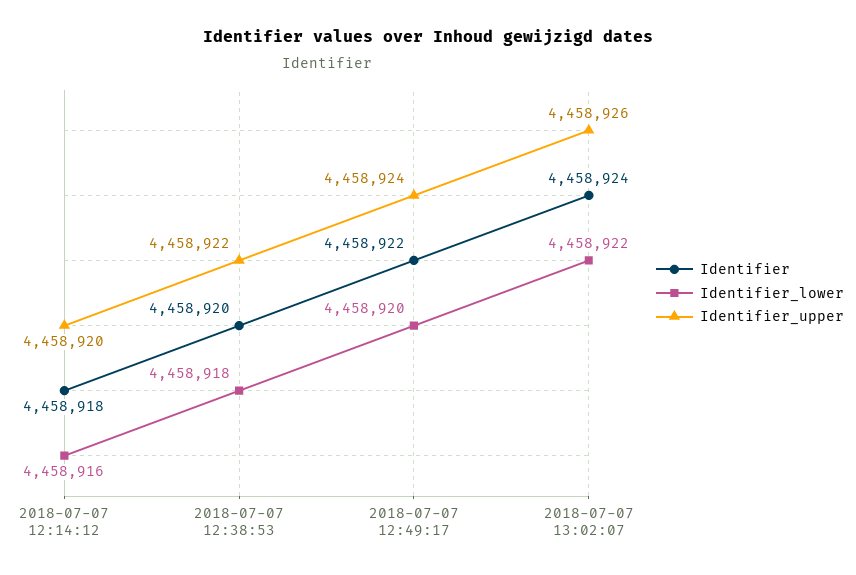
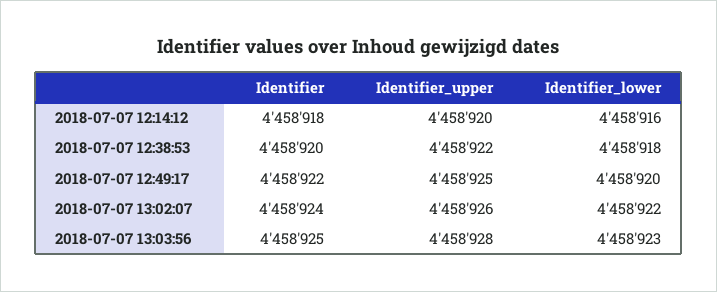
Identifier_upper, 2018-07-07 12:49:17: 4458924 -> 4458925
Identifier, 2018-07-07 13:03:56: none -> 4458925
Identifier_upper, 2018-07-07 13:03:56: none -> 4458928
Identifier_lower, 2018-07-07 13:03:56: none -> 4458923

